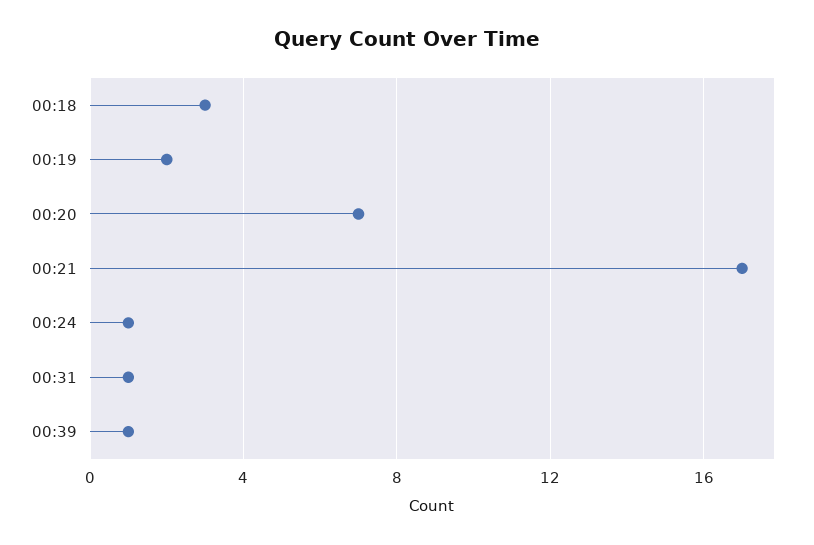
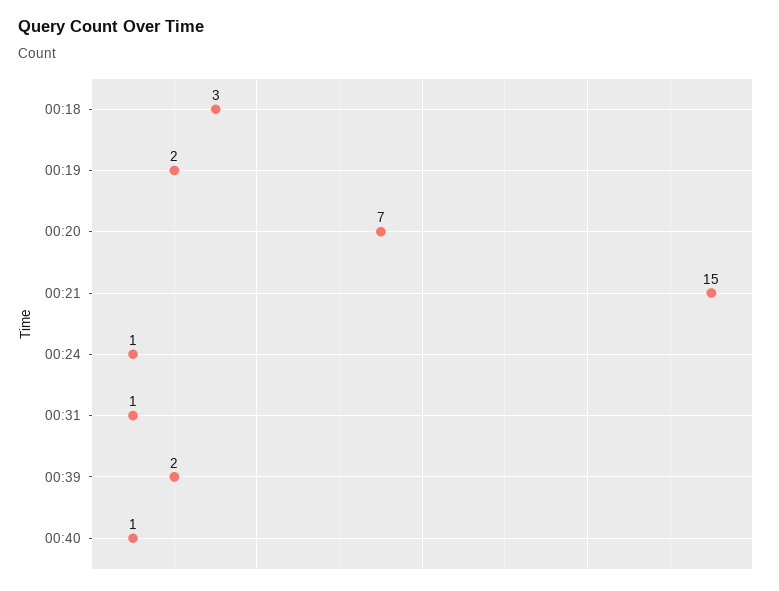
00:21: 17 -> 15
00:39: 1 -> 2
00:40: none -> 1

